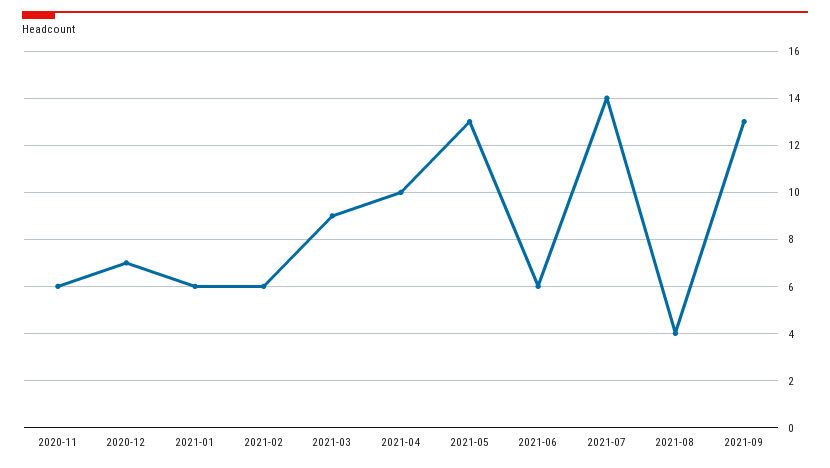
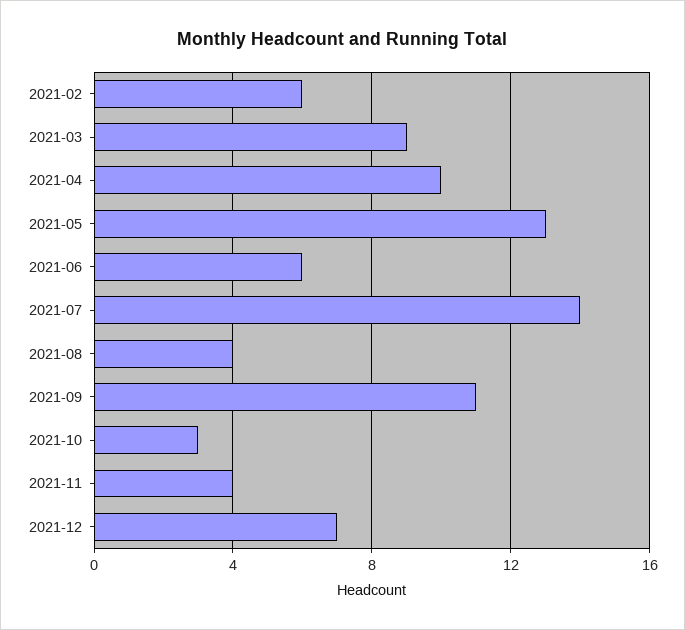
2020-11: 6 -> none
2020-12: 7 -> none
2021-01: 6 -> none
2021-09: 13 -> 11
2021-10: none -> 3
2021-11: none -> 4
2021-12: none -> 7

